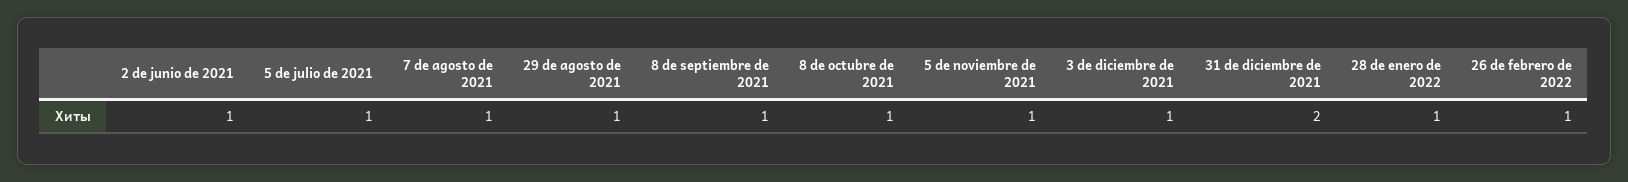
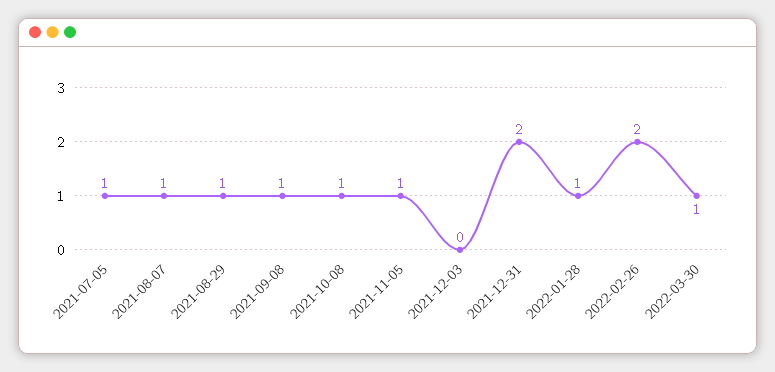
2 de junio de 2021: 1 -> none
3 de diciembre de 2021: 1 -> 0
26 de febrero de 2022: 1 -> 2
2022-03-30: none -> 1

